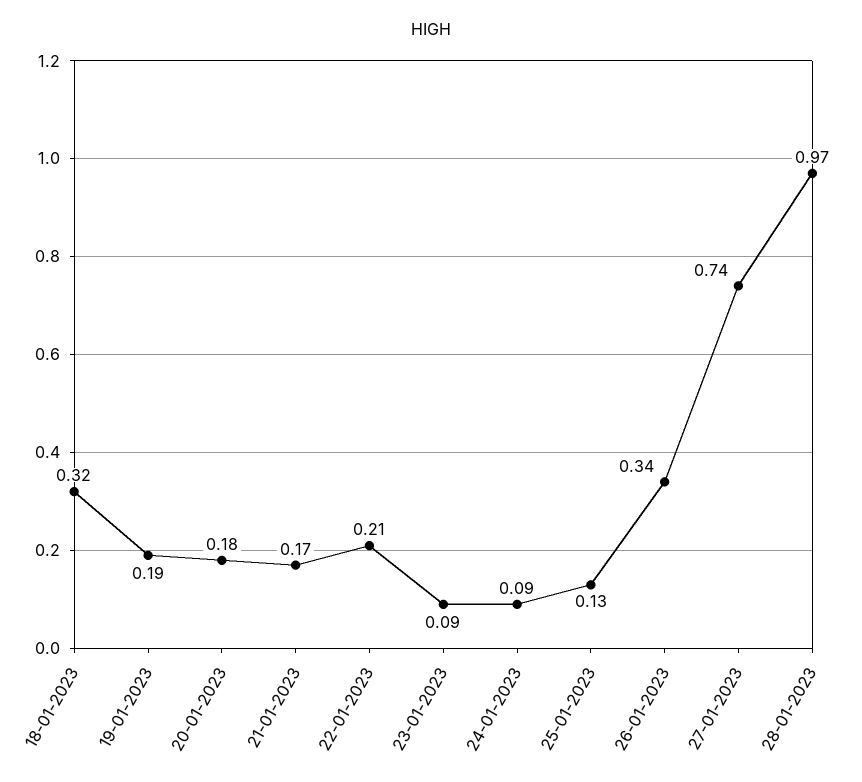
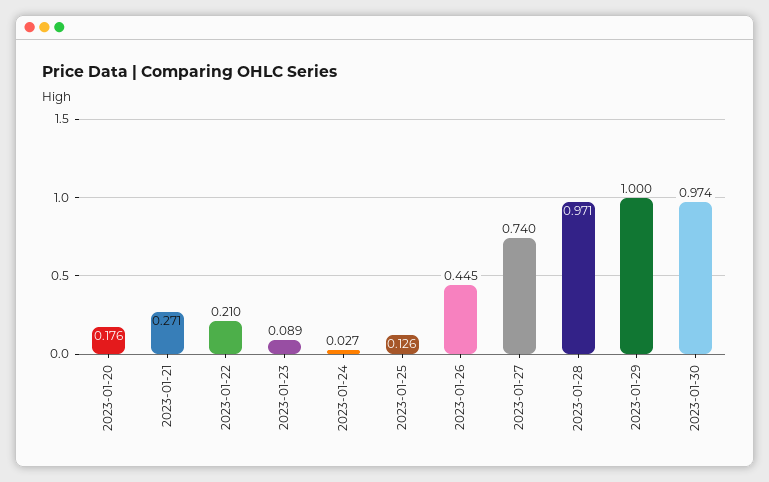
18-01-2023: 0.32 -> none
19-01-2023: 0.19 -> none
21-01-2023: 0.17 -> 0.271
24-01-2023: 0.09 -> 0.027
26-01-2023: 0.34 -> 0.445
2023-01-29: none -> 1
2023-01-30: none -> 0.974

